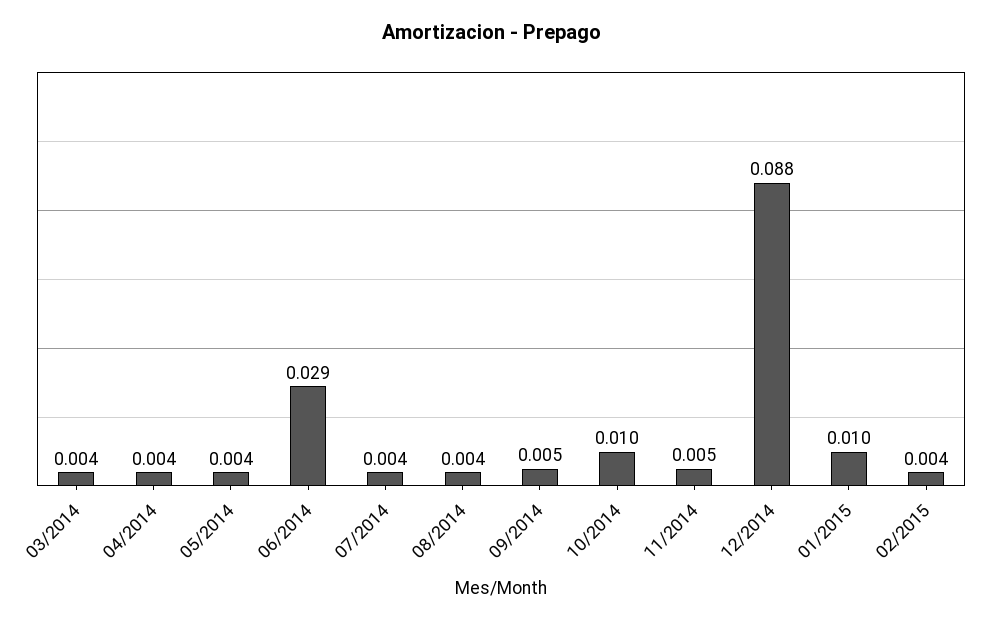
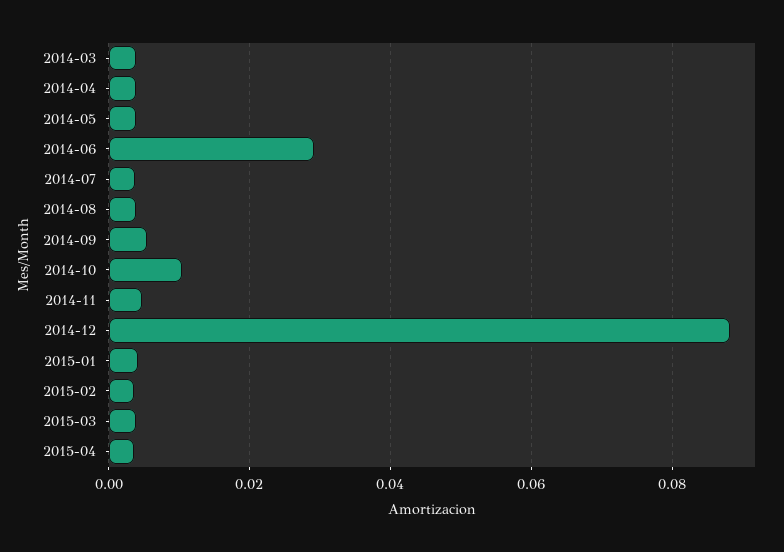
01/2015: 0.01 -> 0.004
2015-03: none -> 0.004
2015-04: none -> 0.004

